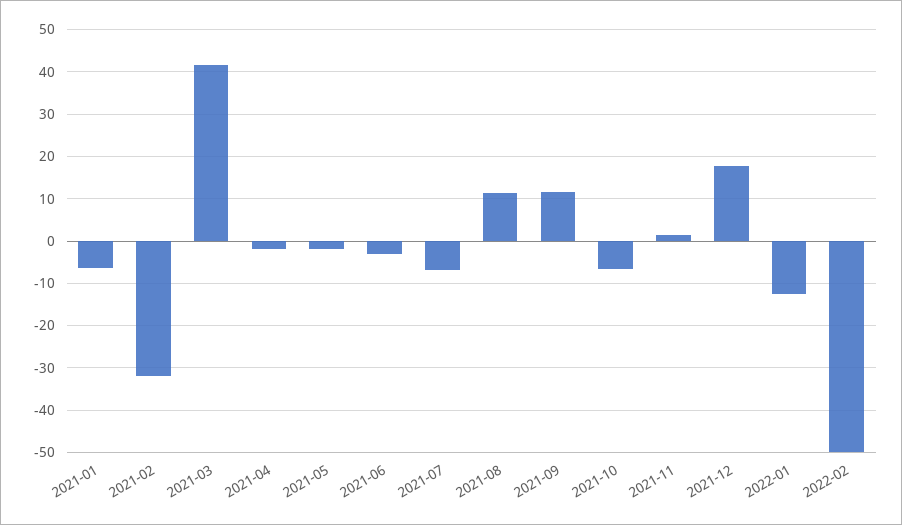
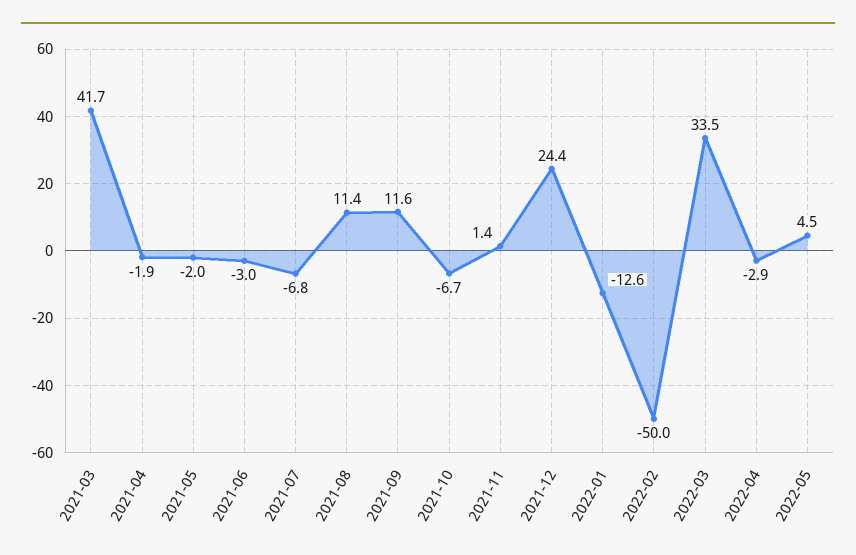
2021-01: -6 -> none
2021-02: -32 -> none
2021-12: 18 -> 24.4
2022-03: none -> 33.5
2022-04: none -> -2.9
2022-05: none -> 4.5

